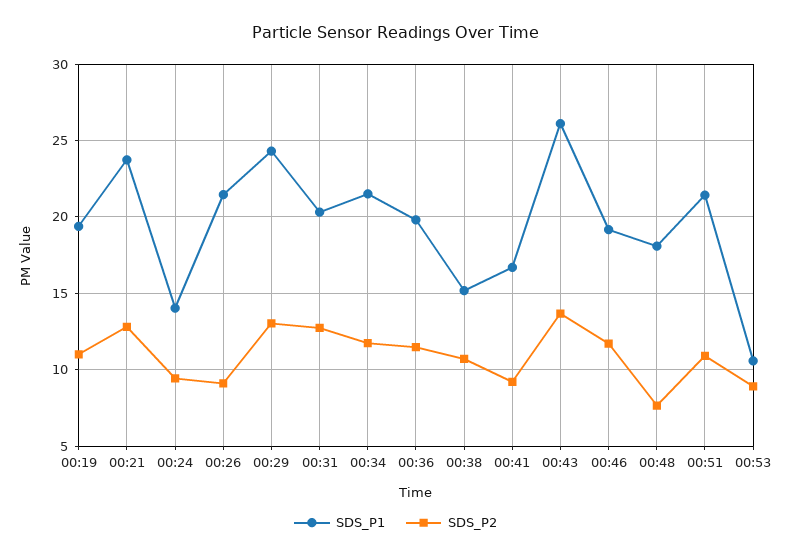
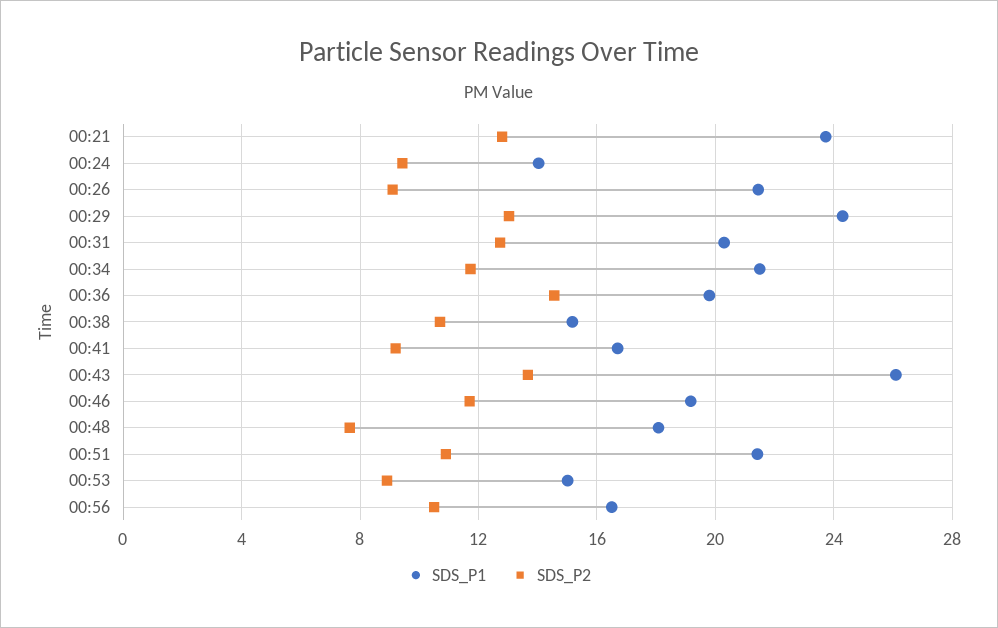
SDS_P1, 00:19: 19.5 -> none
SDS_P2, 00:19: 11 -> none
SDS_P2, 00:36: 11.5 -> 14.5
SDS_P1, 00:53: 10.5 -> 15
SDS_P1, 00:56: none -> 16.5
SDS_P2, 00:56: none -> 10.5

